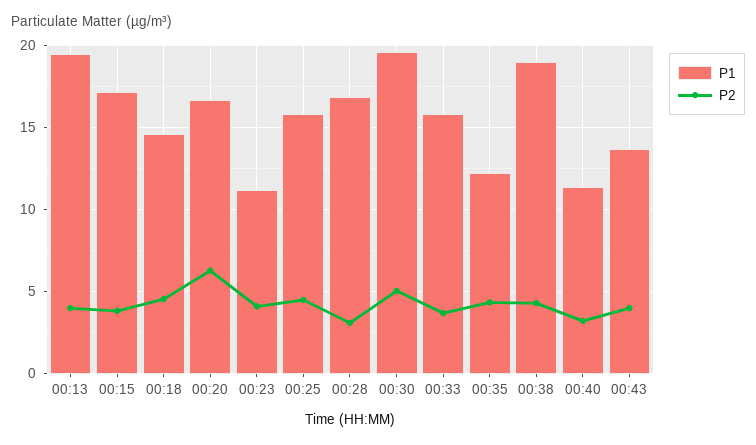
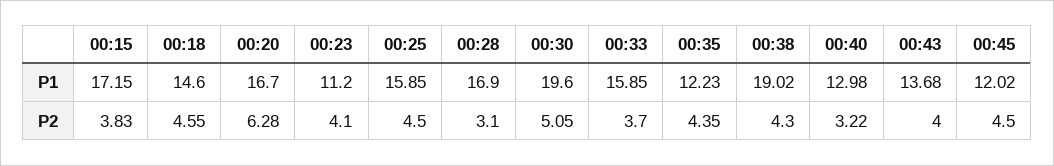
P1, 00:13: 19.5 -> none
P2, 00:13: 4 -> none
P1, 00:40: 11.5 -> 12.98
P1, 00:45: none -> 12.02
P2, 00:45: none -> 4.5

